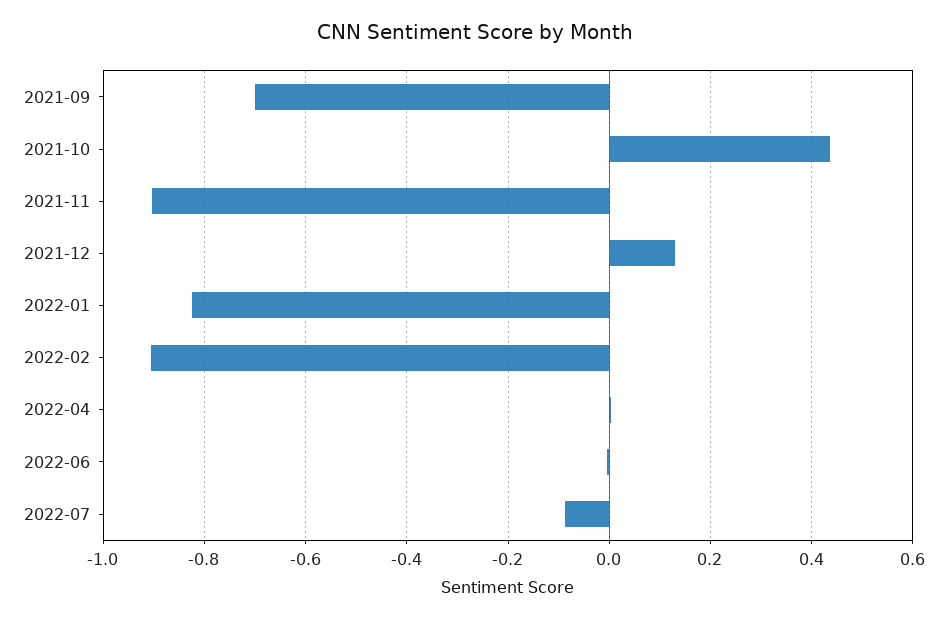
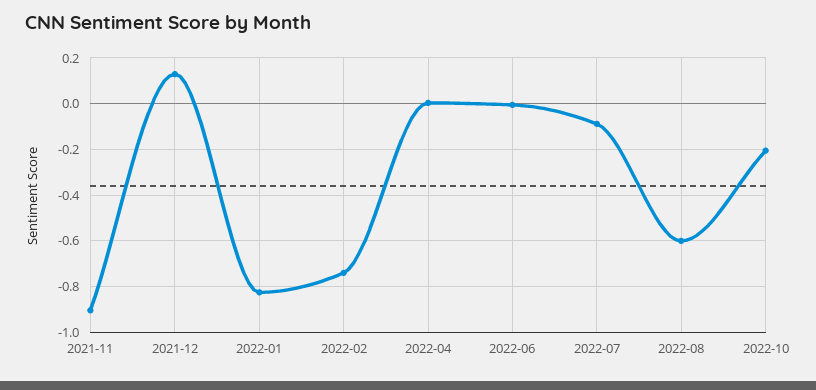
2021-09: -0.7 -> none
2021-10: 0.44 -> none
2022-02: -0.9 -> -0.75
2022-08: none -> -0.6
2022-10: none -> -0.2

